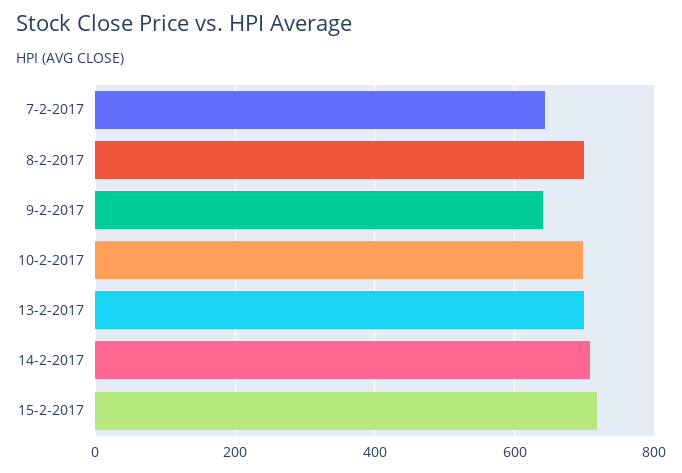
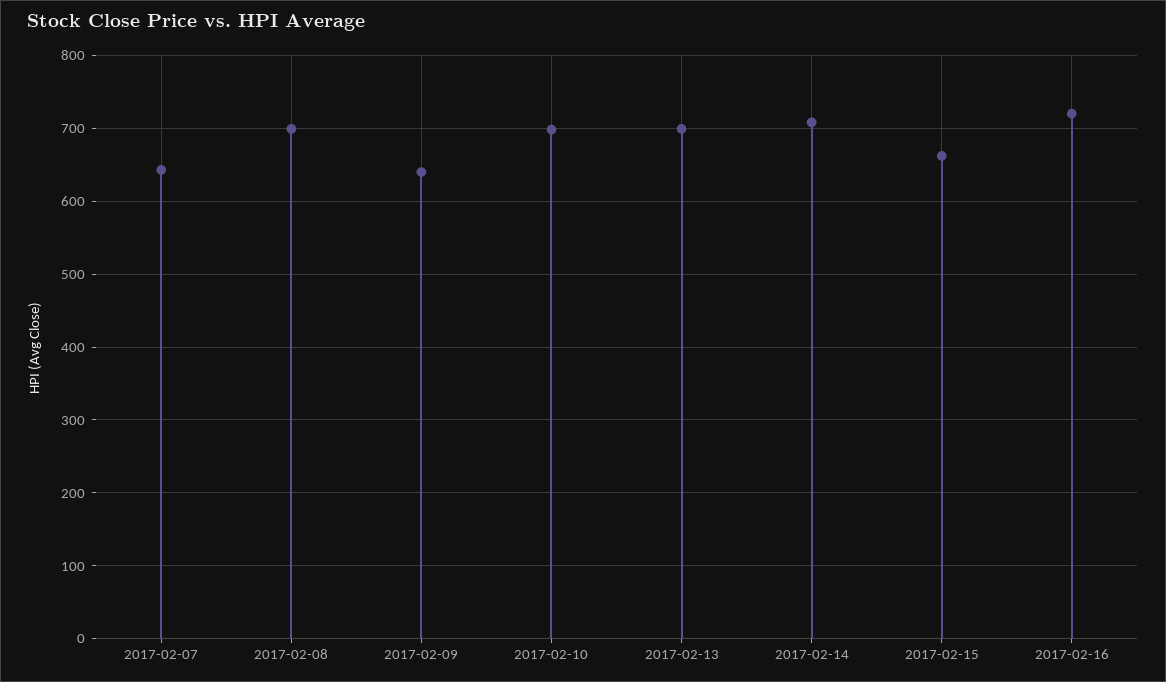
15-2-2017: 720 -> 660
2017-02-16: none -> 720

